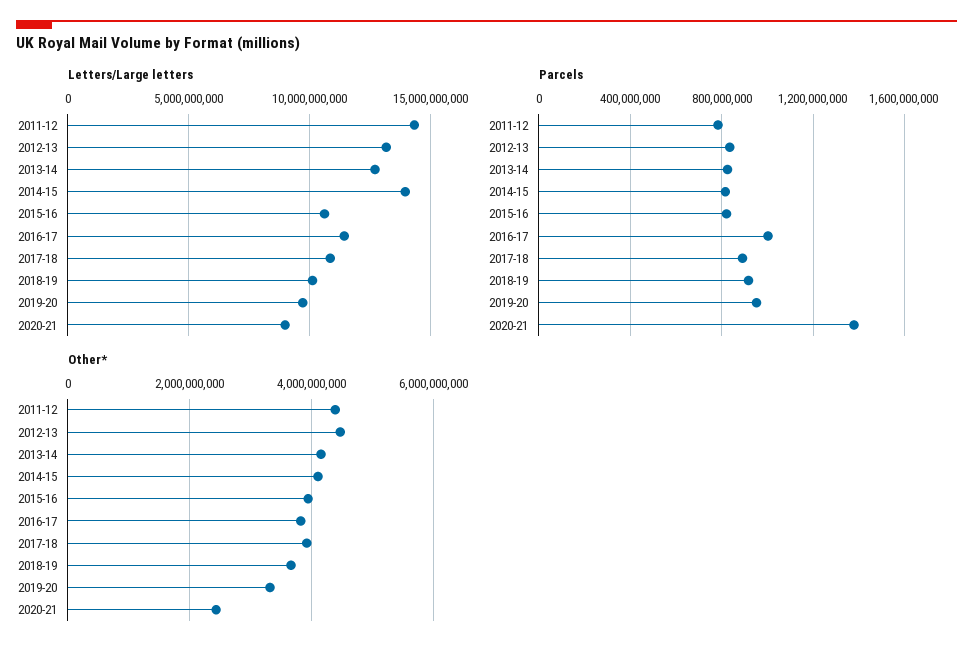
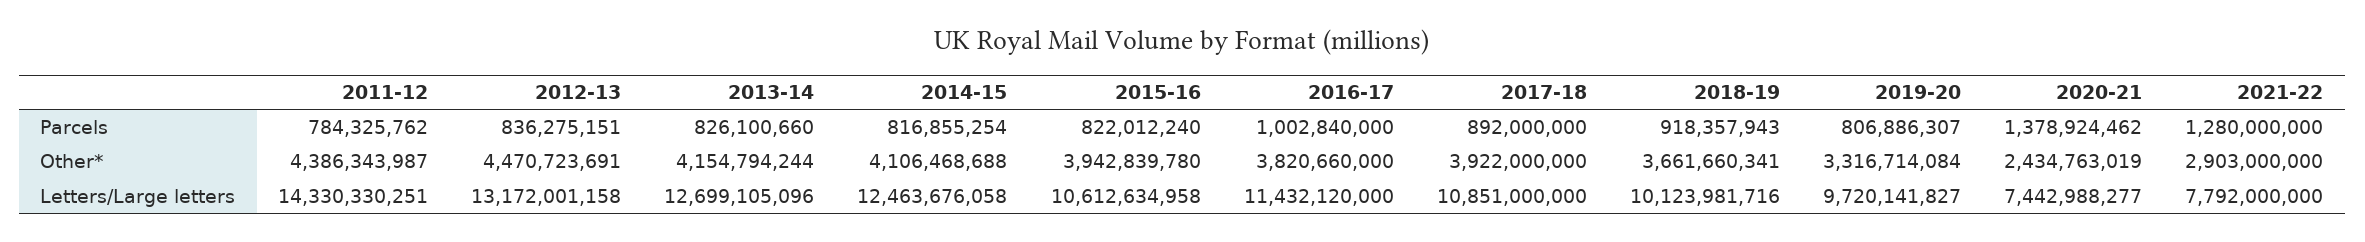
Letters/Large letters, 2014-15: 14000000000 -> 12463676058
Letters/Large letters, 2020-21: 9000000000 -> 7442988277
Parcels, 2019-20: 950000000 -> 806886307
Parcels, 2021-22: none -> 1280000000
Other*, 2021-22: none -> 2903000000
Letters/Large letters, 2021-22: none -> 7792000000

